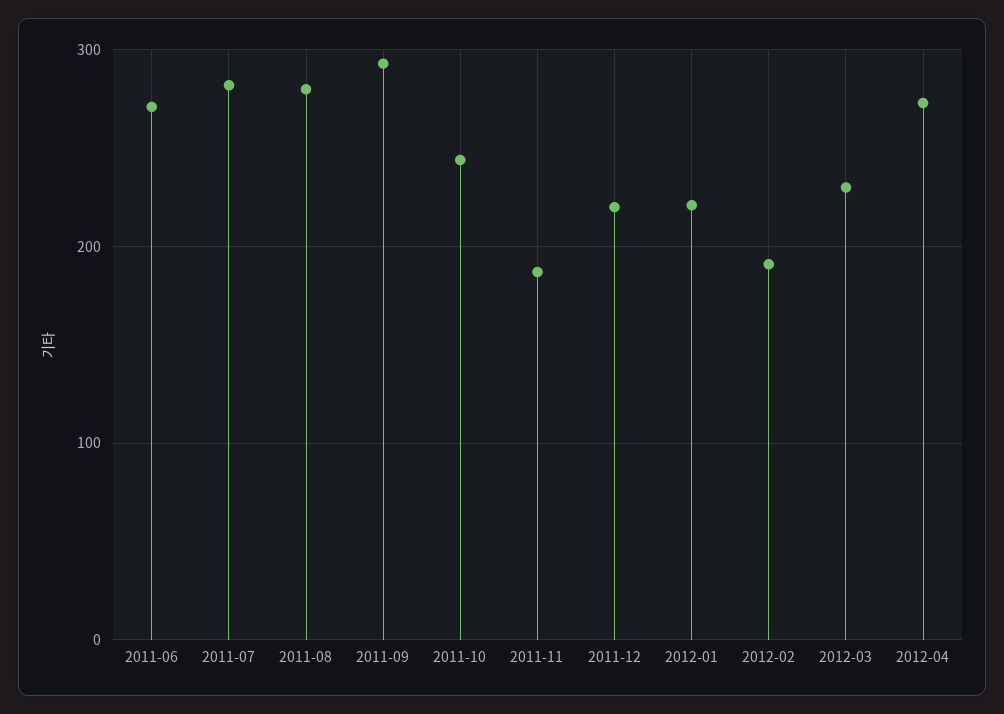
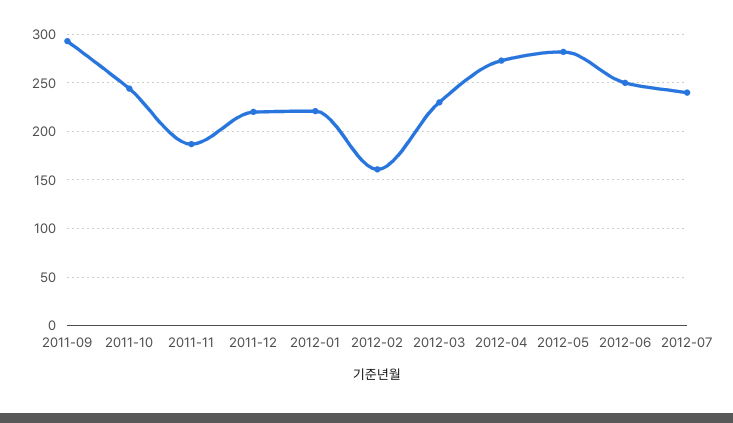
2011-06: 270 -> none
2011-07: 280 -> none
2011-08: 280 -> none
2012-02: 190 -> 160
2012-05: none -> 280
2012-06: none -> 250
2012-07: none -> 240

